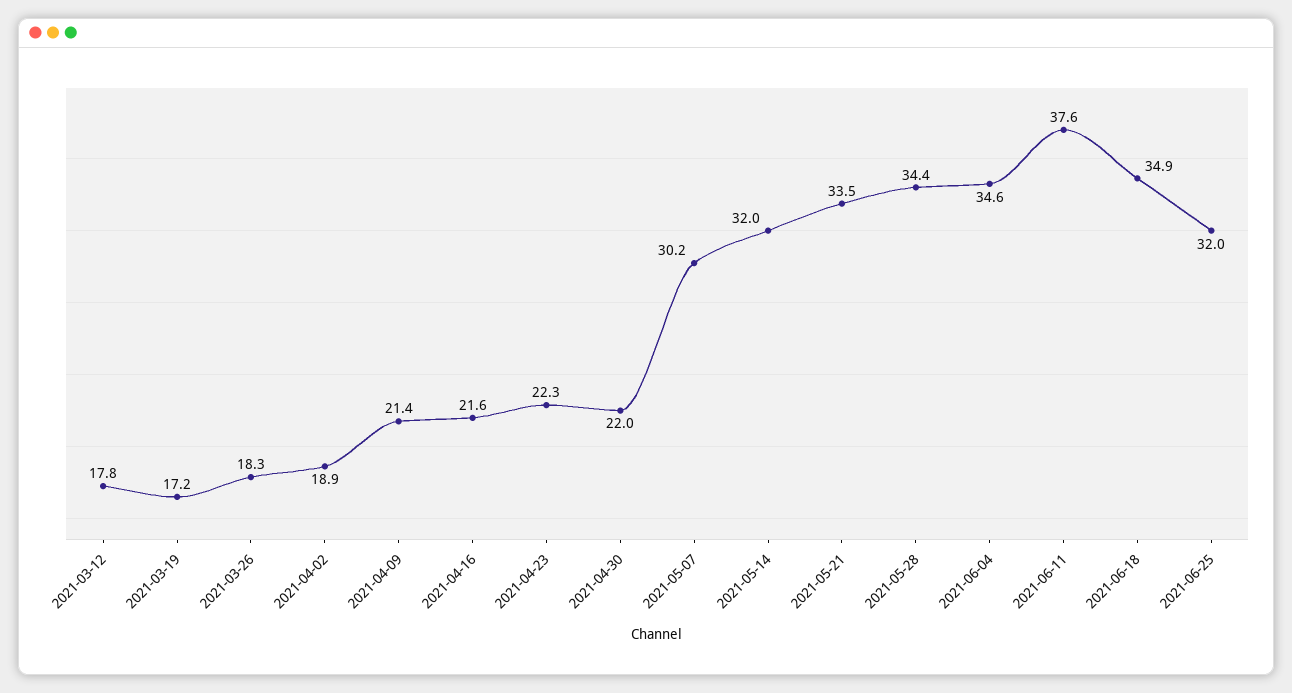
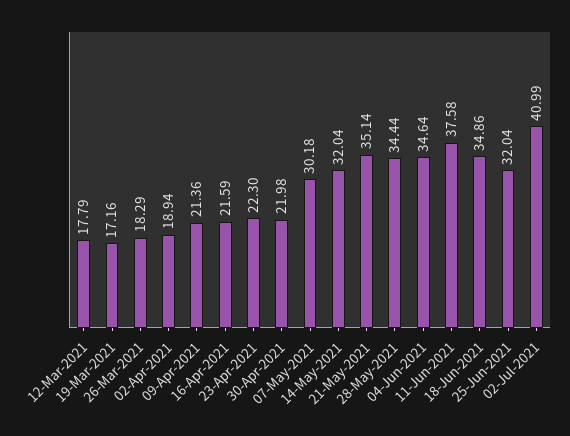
2021-05-21: 33.5 -> 35.14
02-Jul-2021: none -> 40.99

